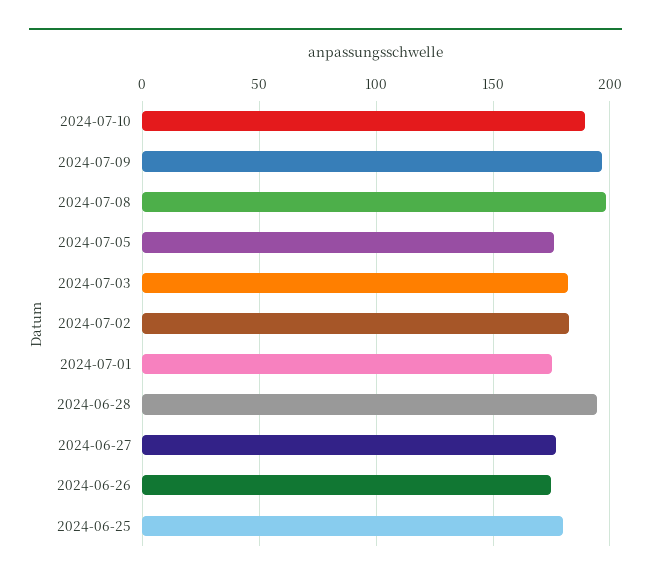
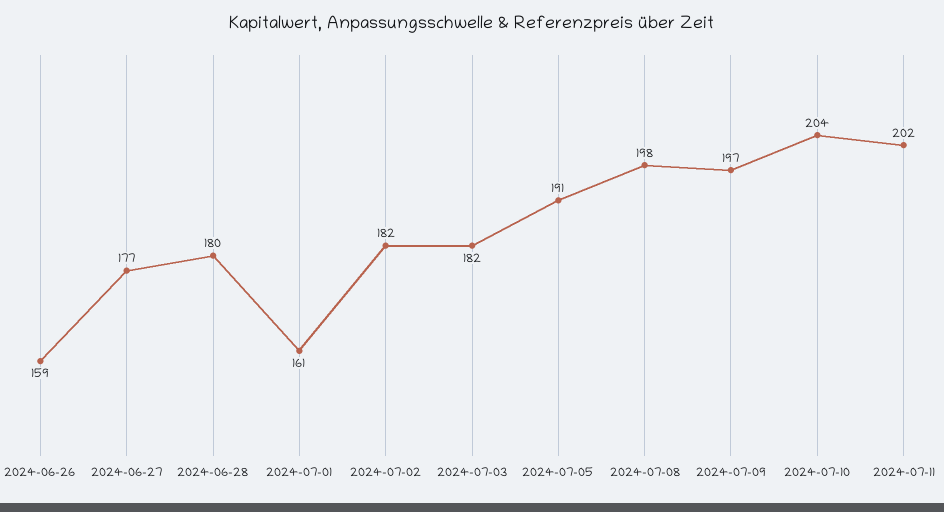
2024-07-10: 190 -> 204
2024-07-05: 175 -> 191
2024-07-01: 175 -> 161
2024-06-28: 195 -> 180
2024-06-26: 175 -> 159
2024-06-25: 180 -> none
2024-07-11: none -> 202

